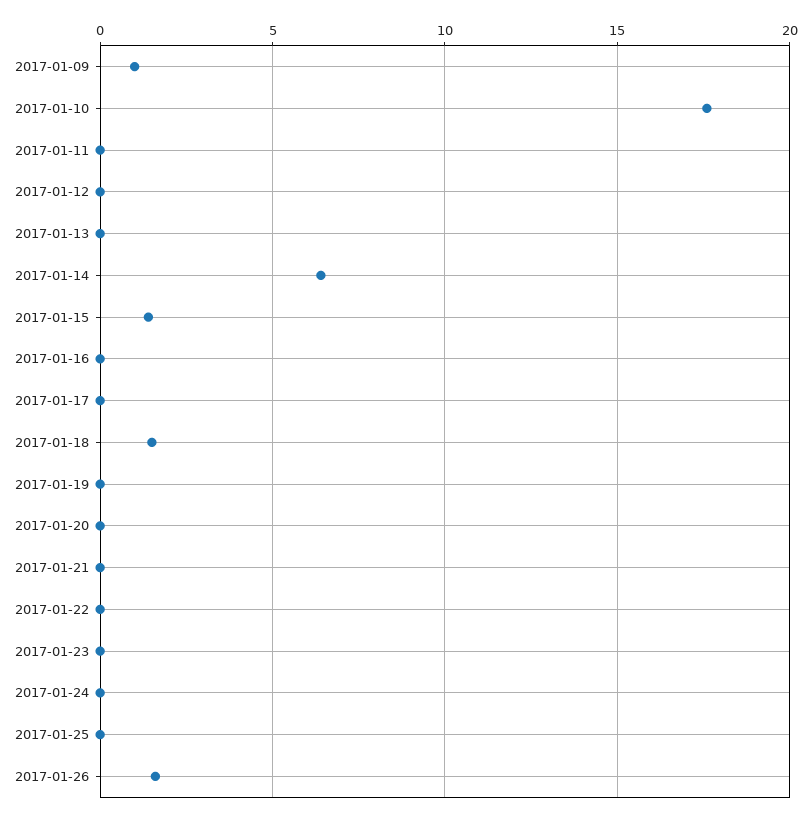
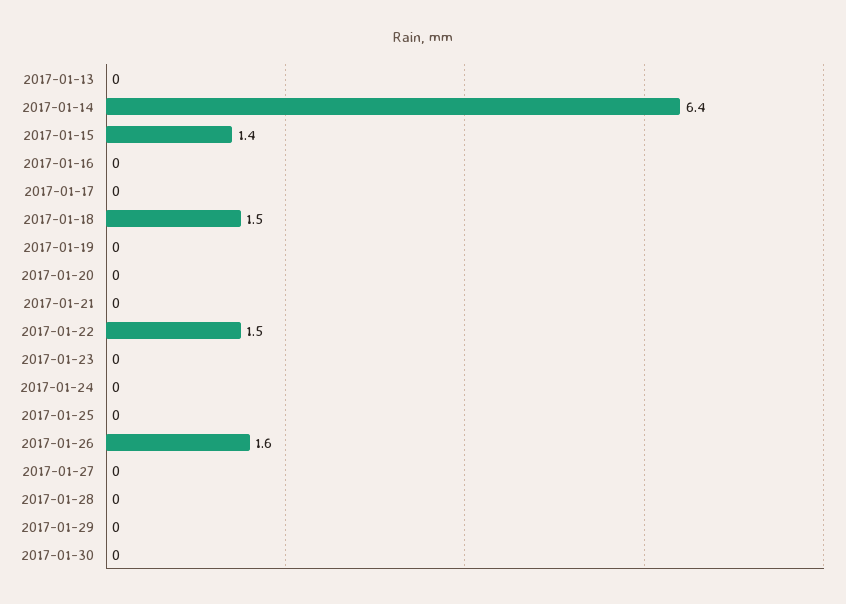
2017-01-09: 1 -> none
2017-01-10: 17.5 -> none
2017-01-11: 0 -> none
2017-01-12: 0 -> none
2017-01-22: 0 -> 1.5
2017-01-27: none -> 0
2017-01-28: none -> 0
2017-01-29: none -> 0
2017-01-30: none -> 0

